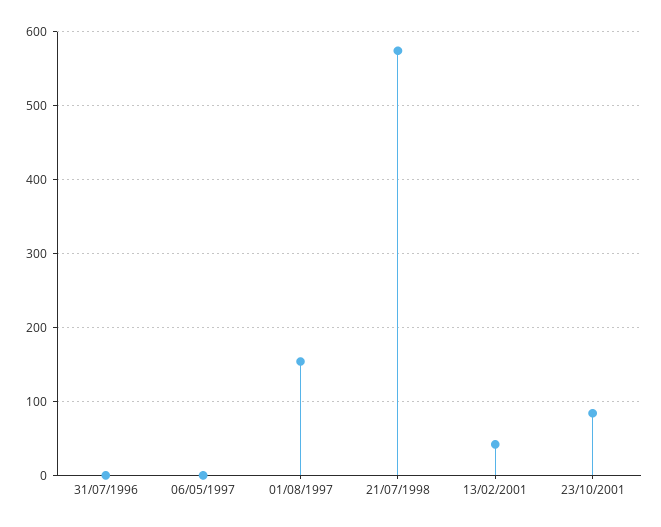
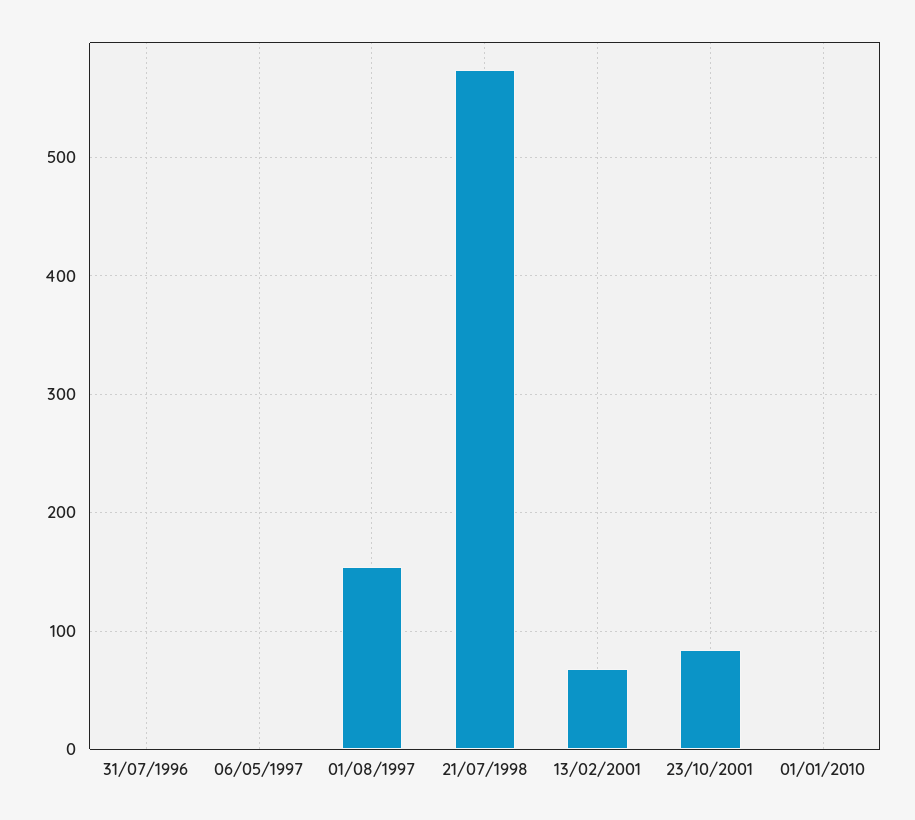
13/02/2001: 40 -> 70
01/01/2010: none -> 0

